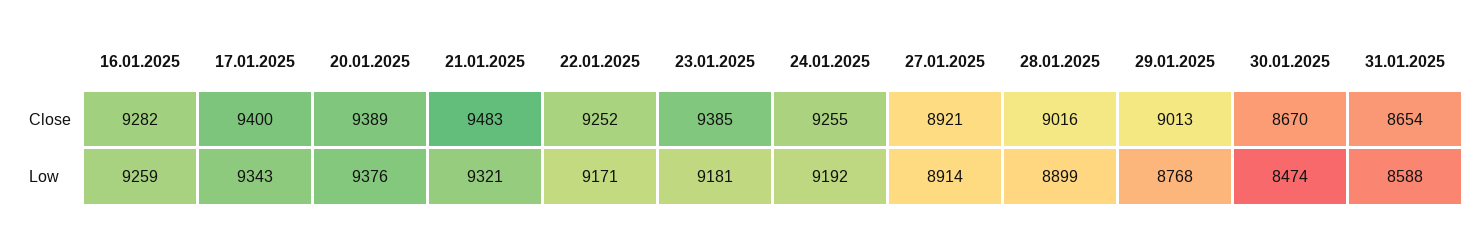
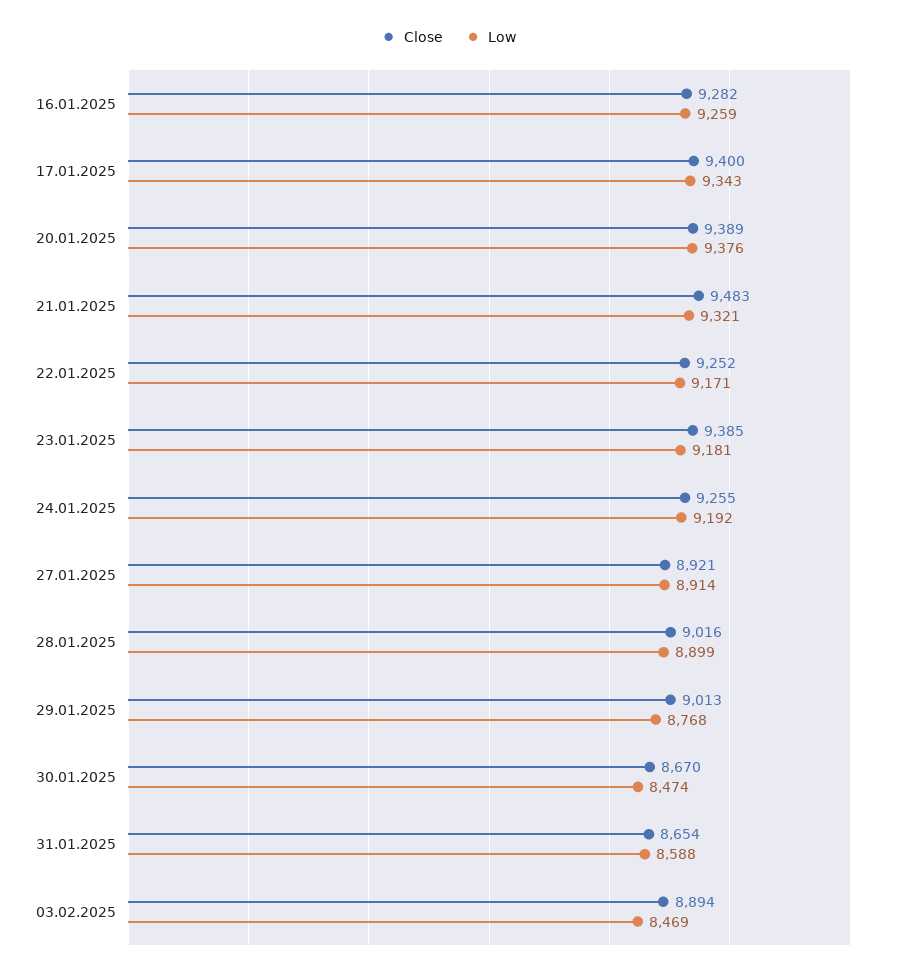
Close, 03.02.2025: none -> 8894
Low, 03.02.2025: none -> 8469

